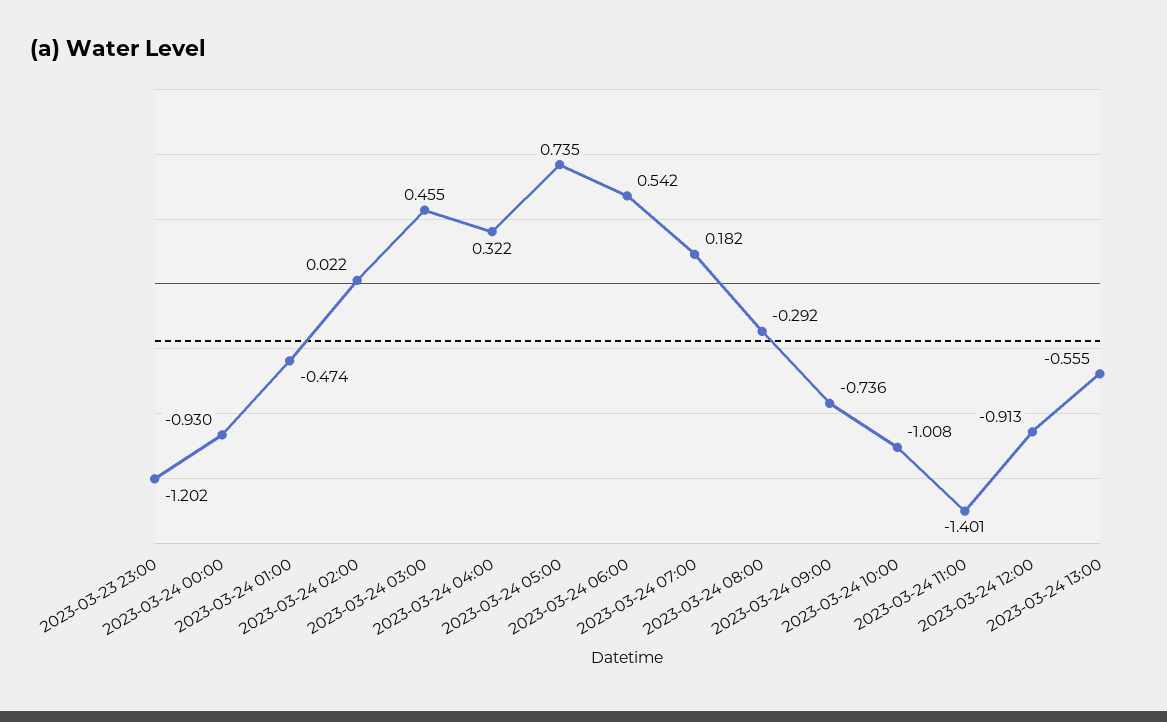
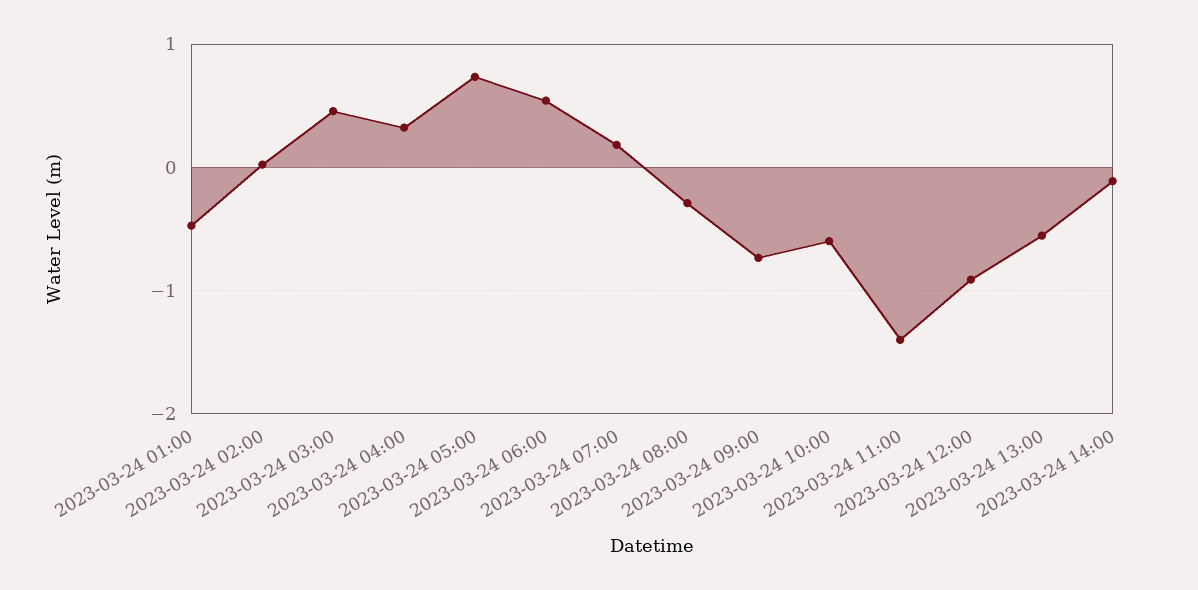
2023-03-23 23:00: -1.202 -> none
2023-03-24 00:00: -0.93 -> none
2023-03-24 10:00: -1.008 -> -0.6
2023-03-24 14:00: none -> -0.1

